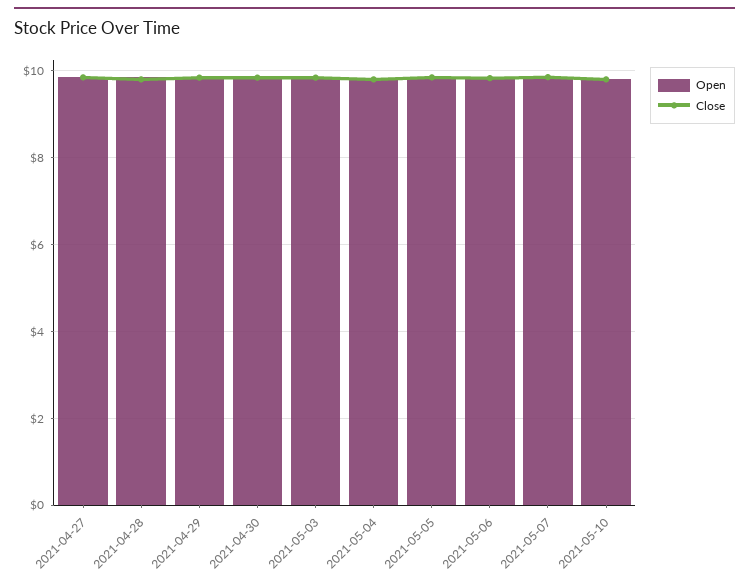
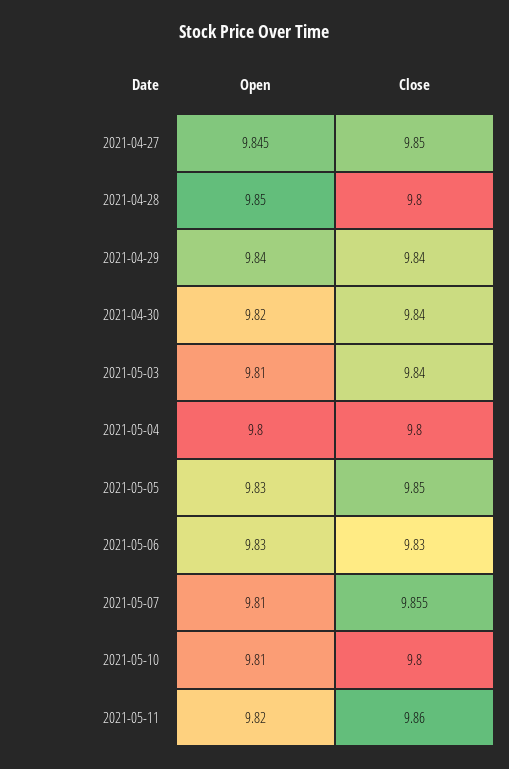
Open, 2021-05-11: none -> 9.82
Close, 2021-05-11: none -> 9.86

